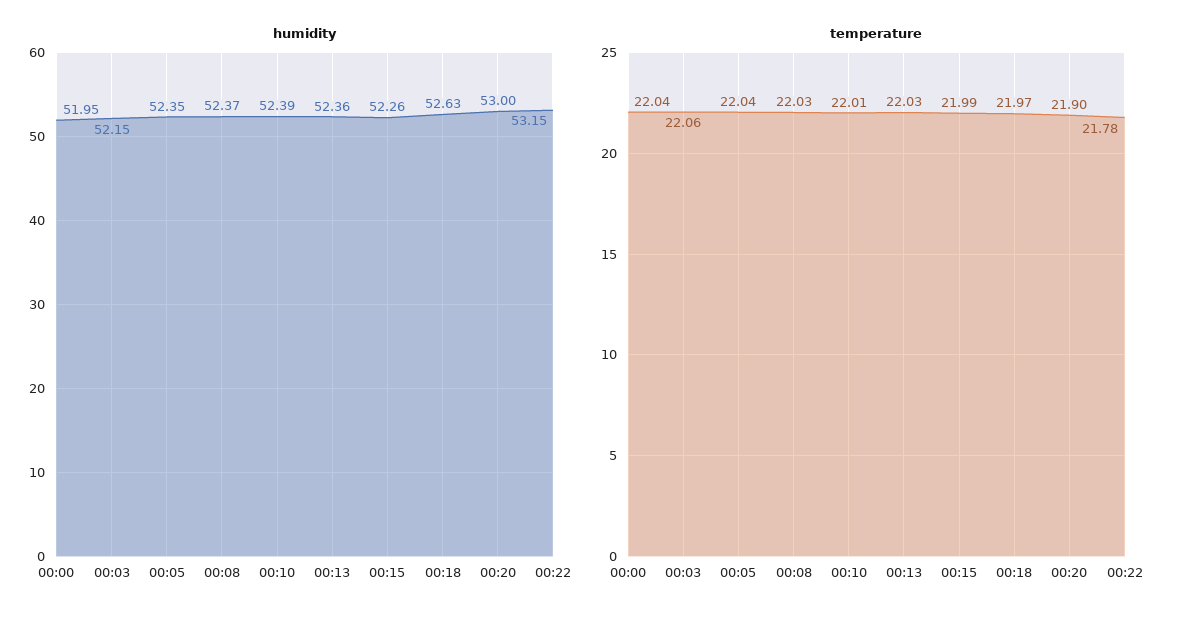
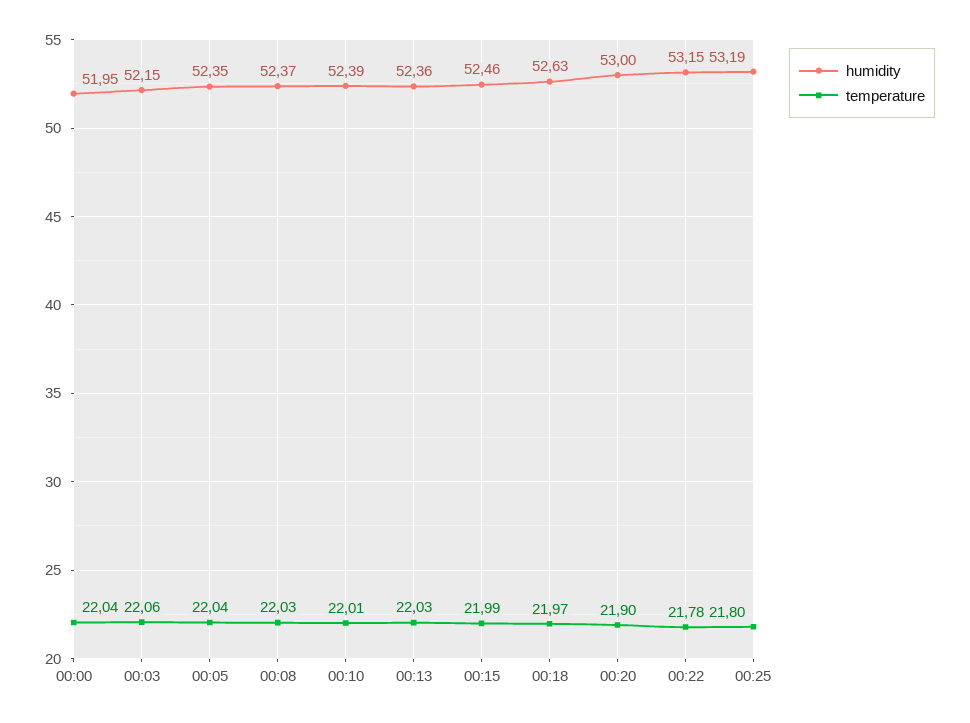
humidity, 00:15: 52.26 -> 52.46
humidity, 00:25: none -> 53.19
temperature, 00:25: none -> 21.8

